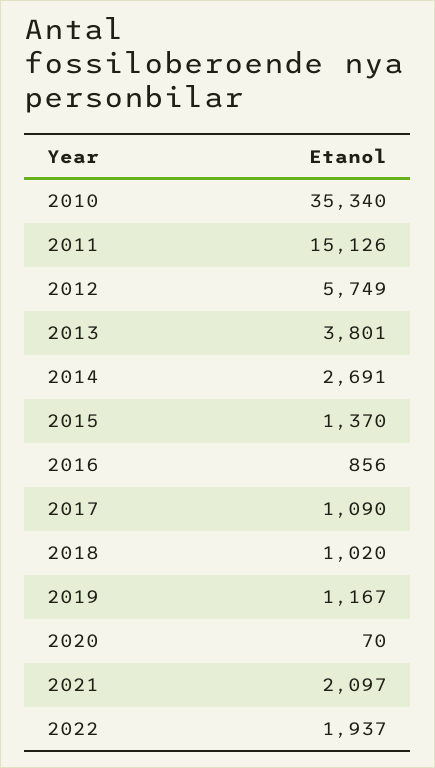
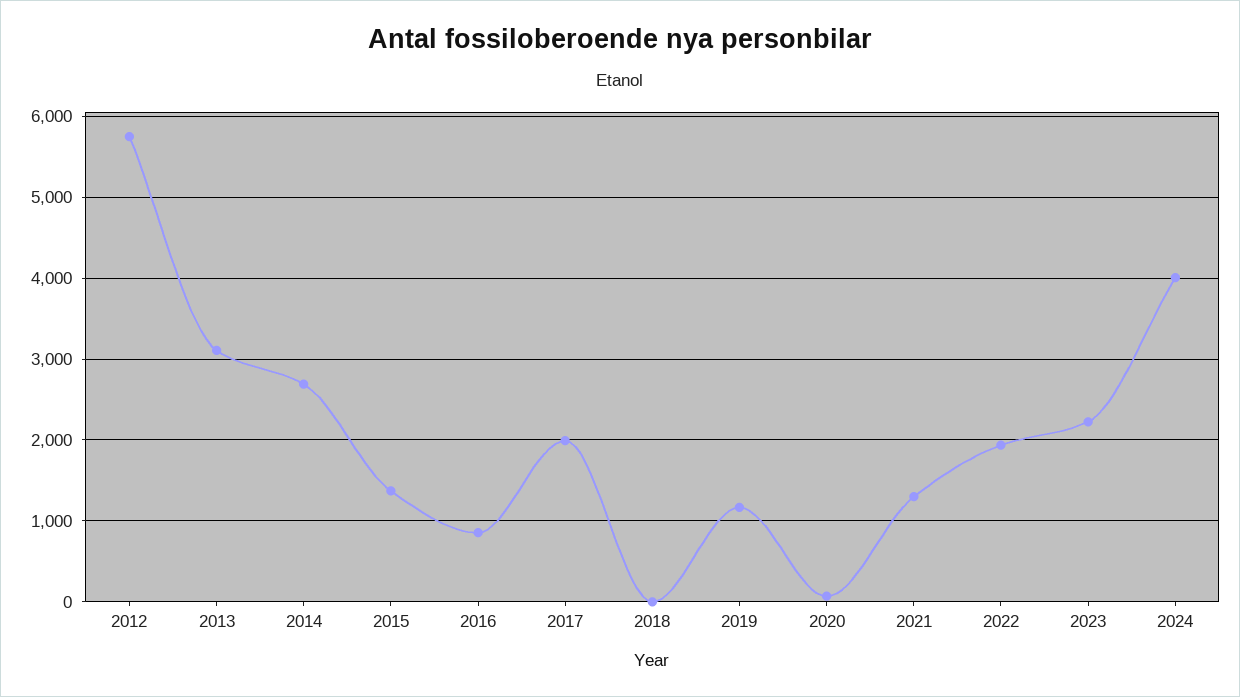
2010: 35340 -> none
2011: 15126 -> none
2013: 3801 -> 3100
2017: 1090 -> 2000
2018: 1020 -> 0
2021: 2097 -> 1300
2023: none -> 2200
2024: none -> 4000

